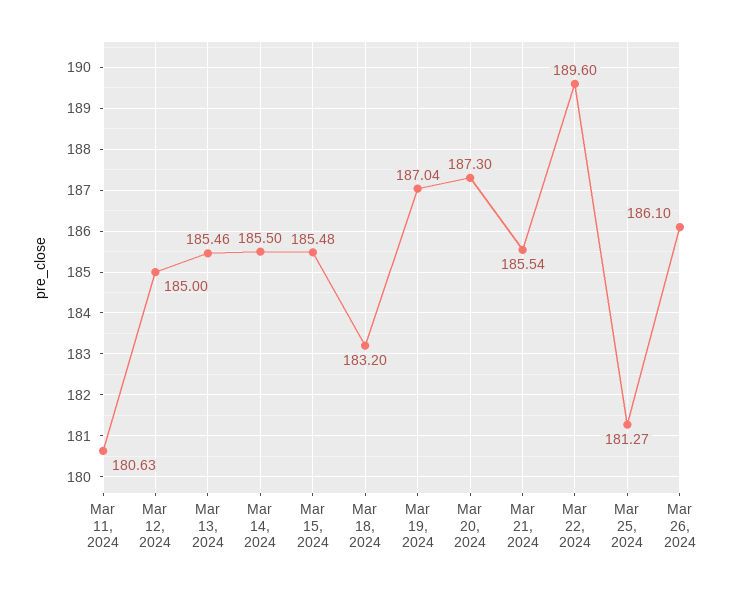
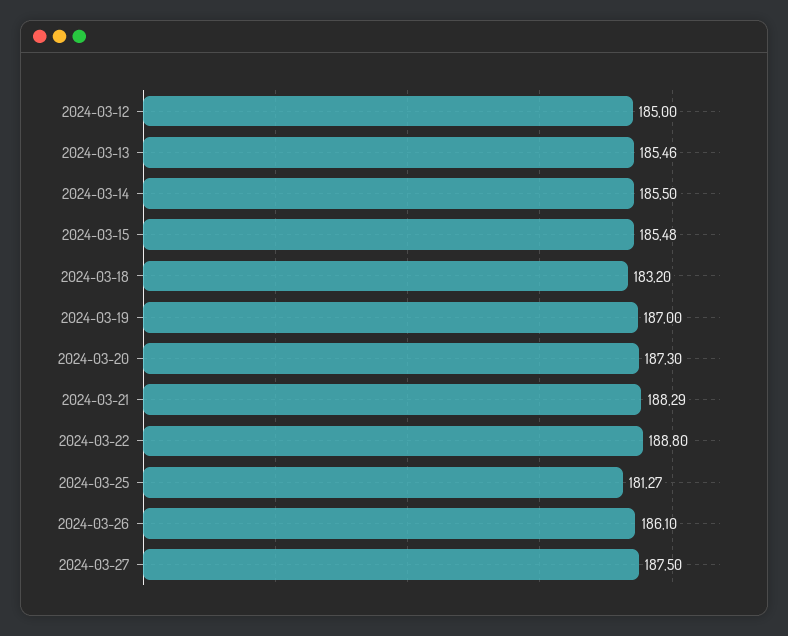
Mar 11, 2024: 180.63 -> none
Mar 19, 2024: 187.04 -> 187
Mar 21, 2024: 185.54 -> 188.29
Mar 22, 2024: 189.6 -> 188.8
2024-03-27: none -> 187.5

